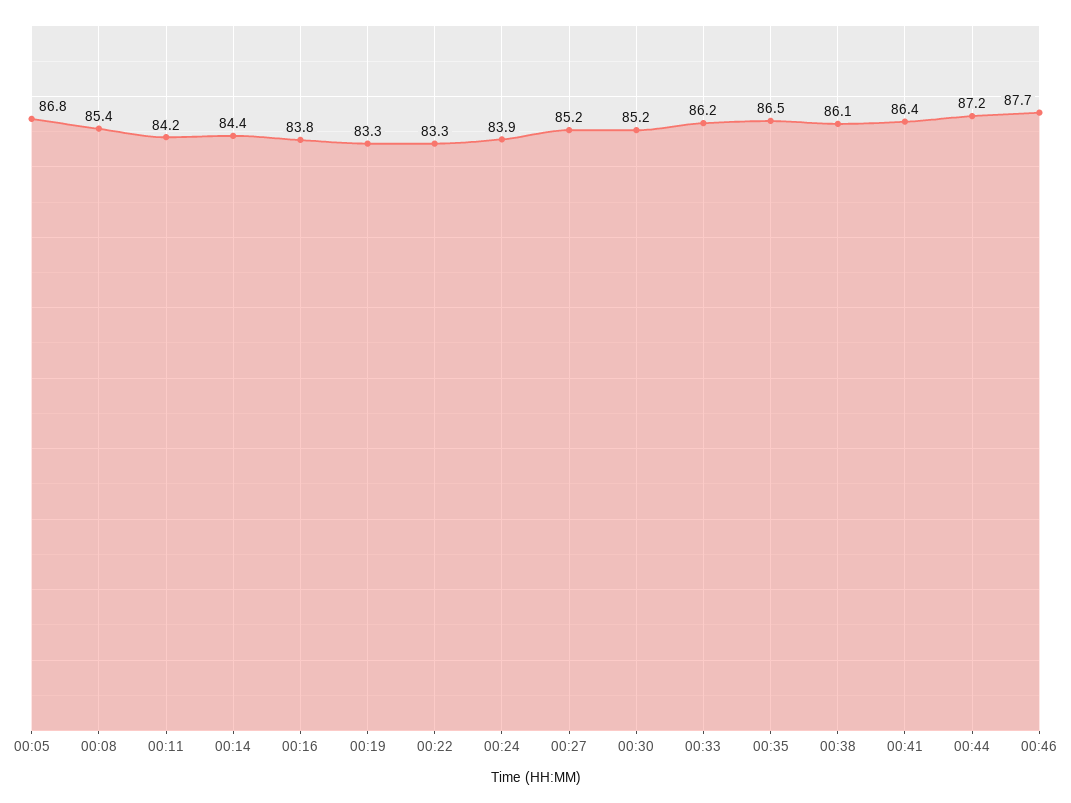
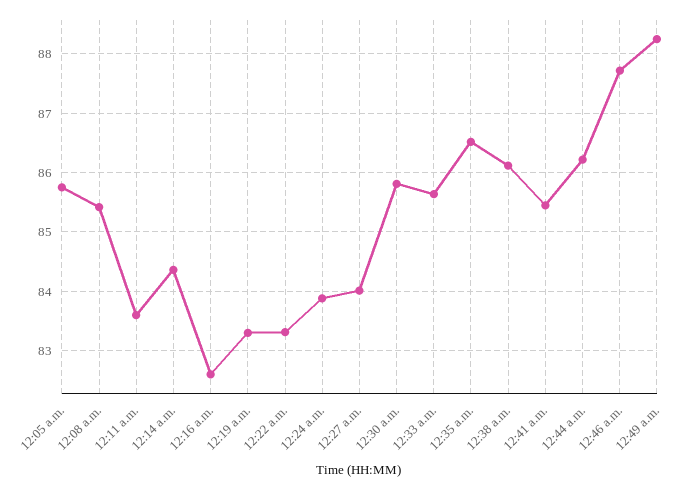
00:05: 86.8 -> 85.8
00:11: 84.2 -> 83.6
00:16: 83.8 -> 82.6
00:27: 85.2 -> 84
00:30: 85.2 -> 85.8
00:33: 86.2 -> 85.6
00:41: 86.4 -> 85.4
00:44: 87.2 -> 86.2
12:49 a.m.: none -> 88.2

